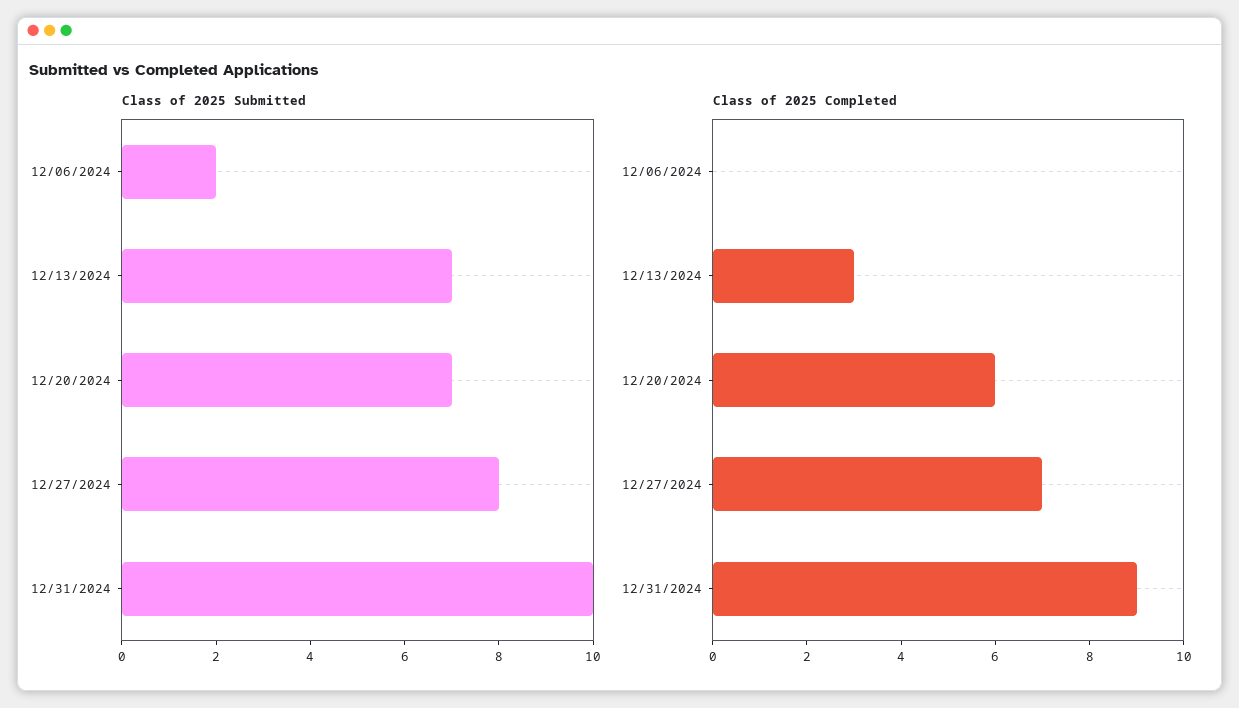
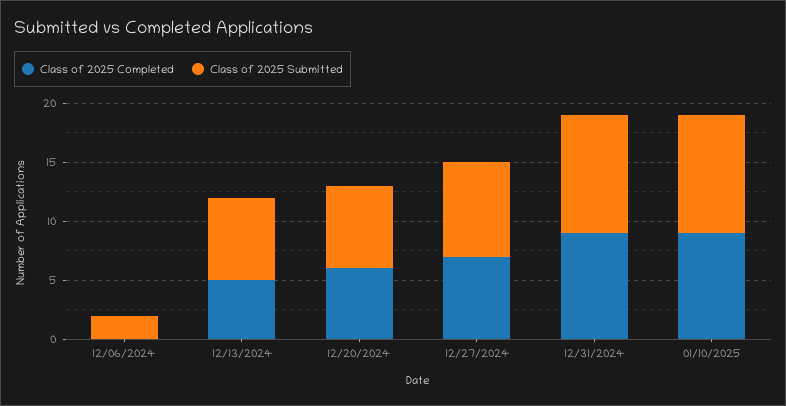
Class of 2025 Completed, 12/13/2024: 3 -> 5
Class of 2025 Completed, 01/10/2025: none -> 9
Class of 2025 Submitted, 01/10/2025: none -> 10

